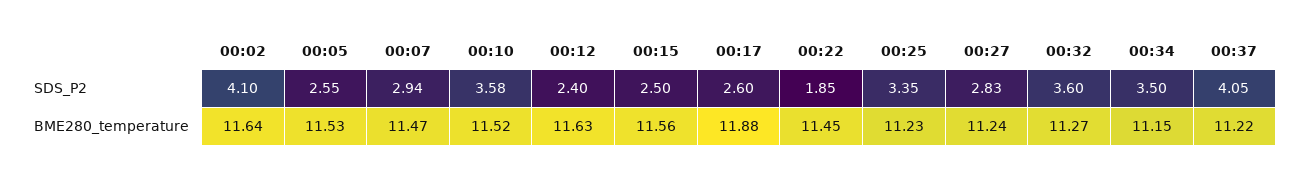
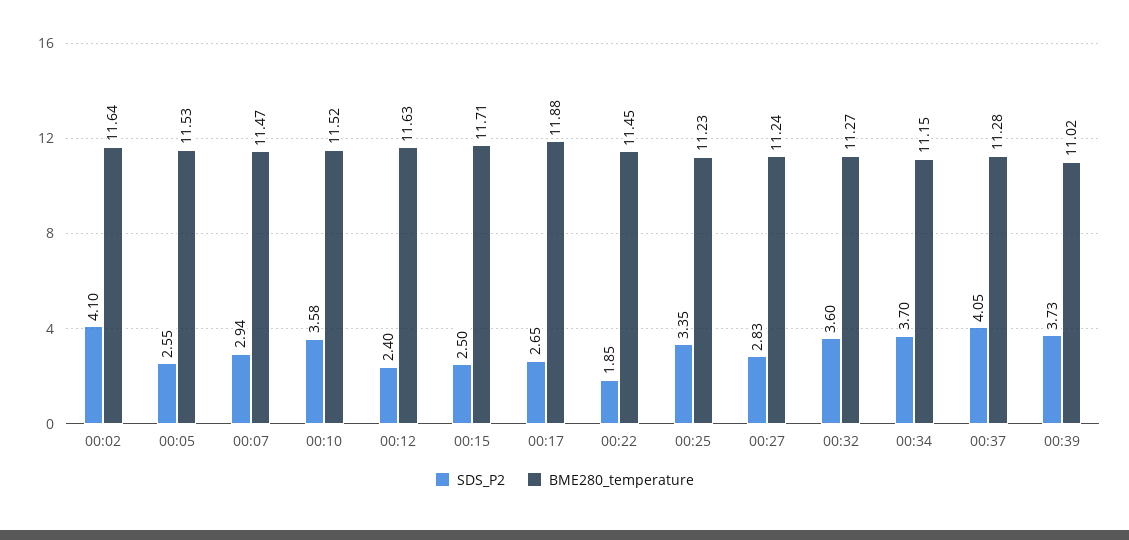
SDS_P2, 00:17: 2.6 -> 2.65
SDS_P2, 00:34: 3.5 -> 3.7
BME280_temperature, 00:15: 11.56 -> 11.71
BME280_temperature, 00:37: 11.22 -> 11.28
SDS_P2, 00:39: none -> 3.73
BME280_temperature, 00:39: none -> 11.02

